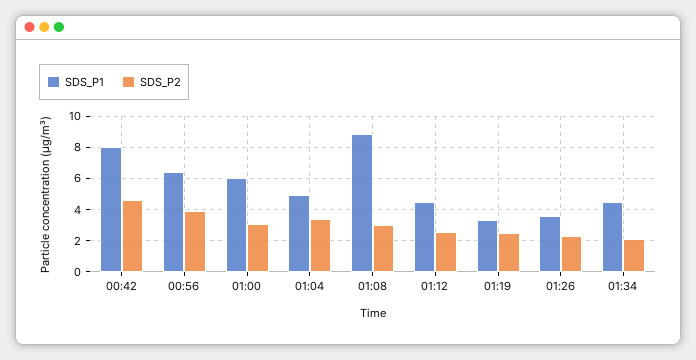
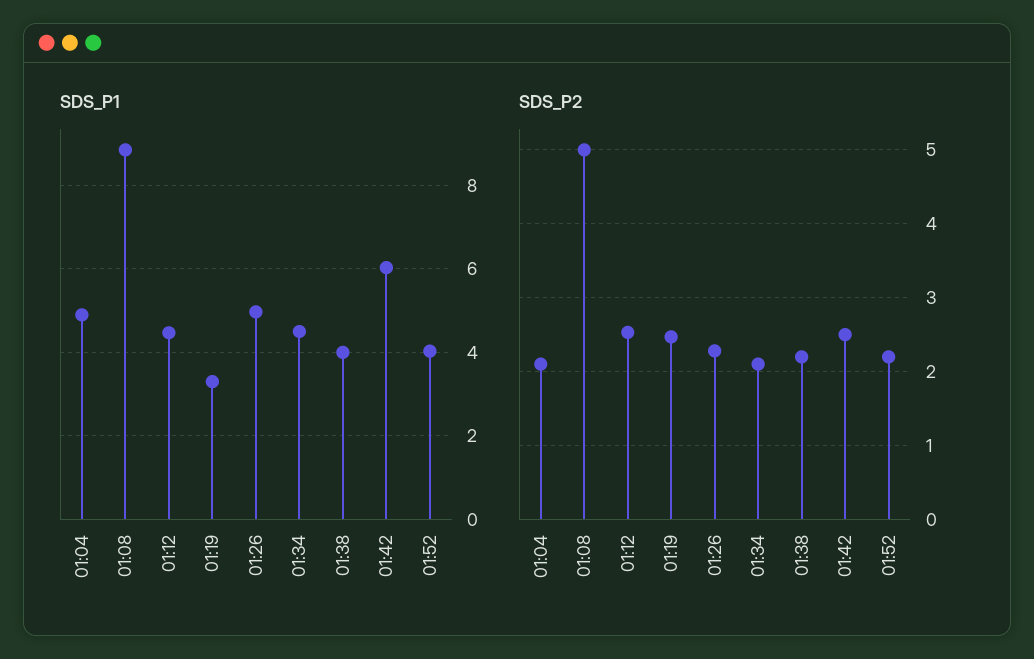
SDS_P1, 00:42: 8 -> none
SDS_P2, 00:42: 4.5 -> none
SDS_P1, 00:56: 6.5 -> none
SDS_P2, 00:56: 4 -> none
SDS_P1, 01:00: 6 -> none
SDS_P2, 01:00: 3 -> none
SDS_P2, 01:04: 3.5 -> 2.1
SDS_P2, 01:08: 3 -> 5
SDS_P1, 01:26: 3.5 -> 5
SDS_P1, 01:38: none -> 4
SDS_P1, 01:42: none -> 6
SDS_P1, 01:52: none -> 4
SDS_P2, 01:38: none -> 2.2
SDS_P2, 01:42: none -> 2.5
SDS_P2, 01:52: none -> 2.2

